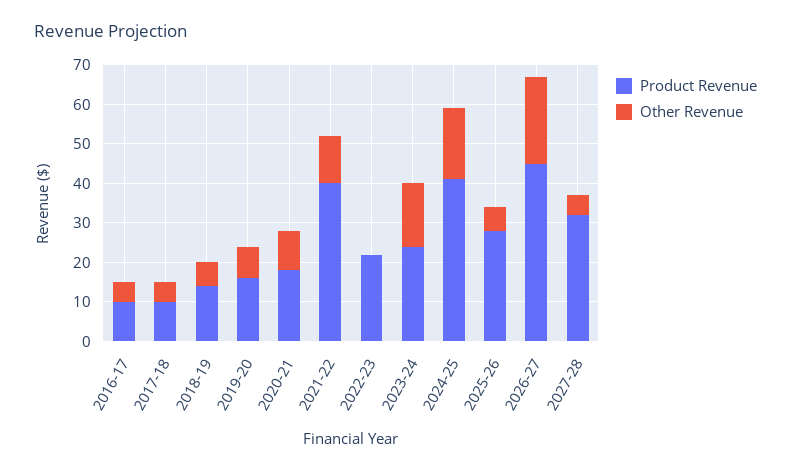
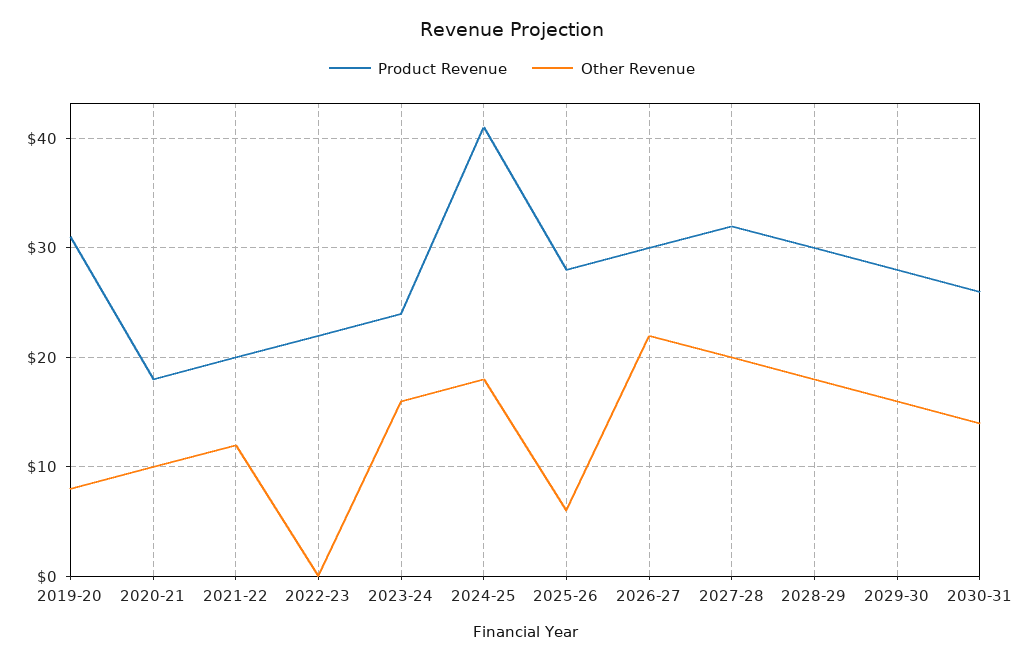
Product Revenue, 2016-17: 10 -> none
Other Revenue, 2016-17: 5 -> none
Product Revenue, 2017-18: 10 -> none
Other Revenue, 2017-18: 5 -> none
Product Revenue, 2018-19: 15 -> none
Other Revenue, 2018-19: 5 -> none
Product Revenue, 2019-20: 15 -> 31
Product Revenue, 2021-22: 40 -> 20
Product Revenue, 2026-27: 45 -> 30
Other Revenue, 2027-28: 5 -> 20
Product Revenue, 2028-29: none -> 30
Other Revenue, 2028-29: none -> 18
Product Revenue, 2029-30: none -> 28
Other Revenue, 2029-30: none -> 16
Product Revenue, 2030-31: none -> 26
Other Revenue, 2030-31: none -> 14

